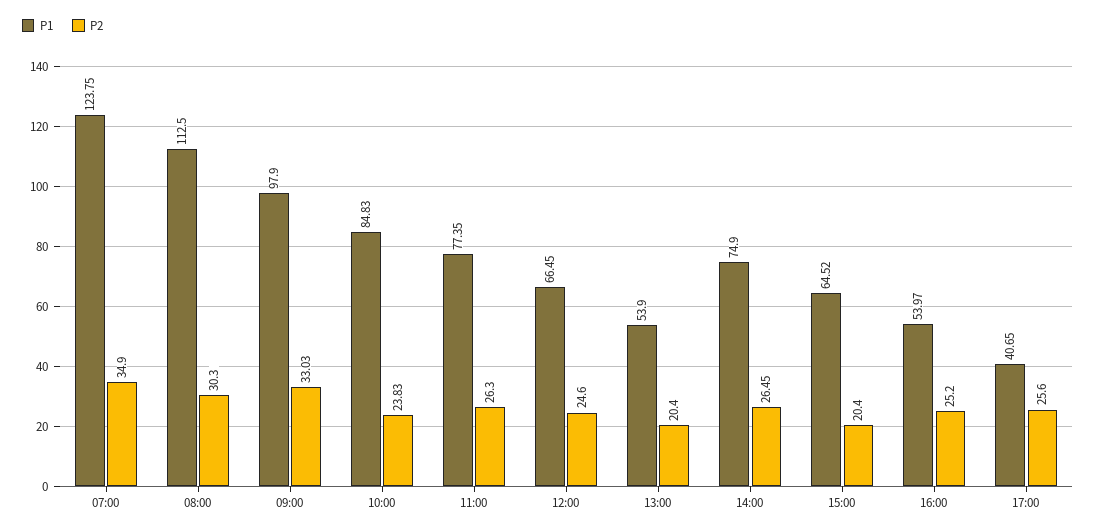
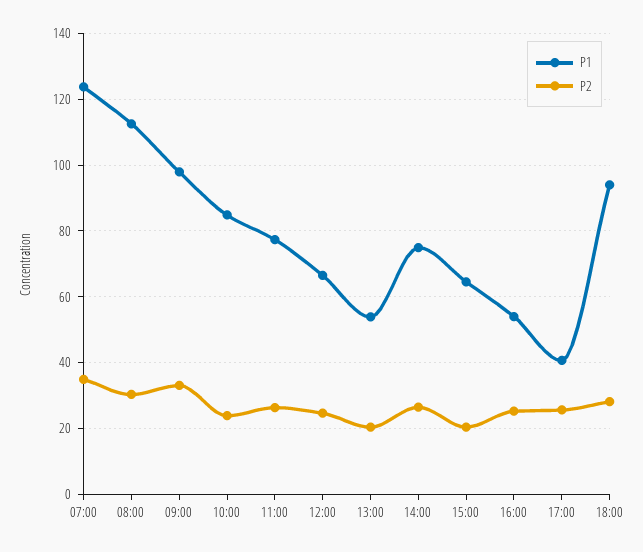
P1, 18:00: none -> 94
P2, 18:00: none -> 28

